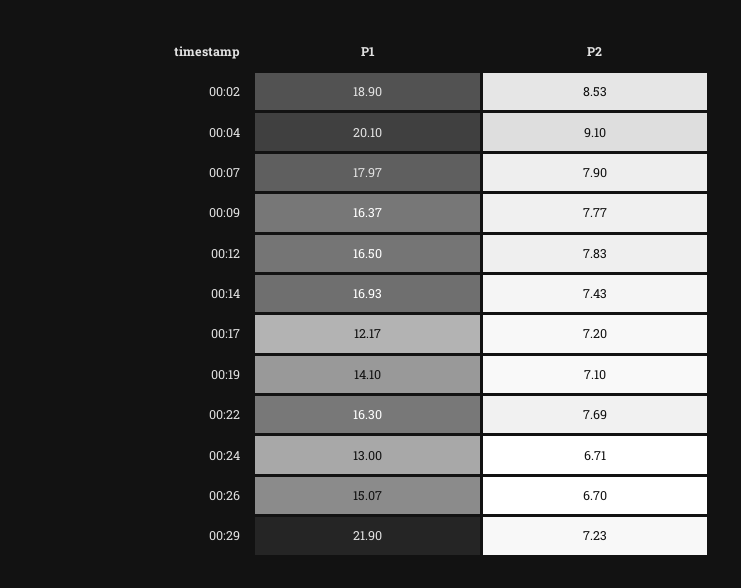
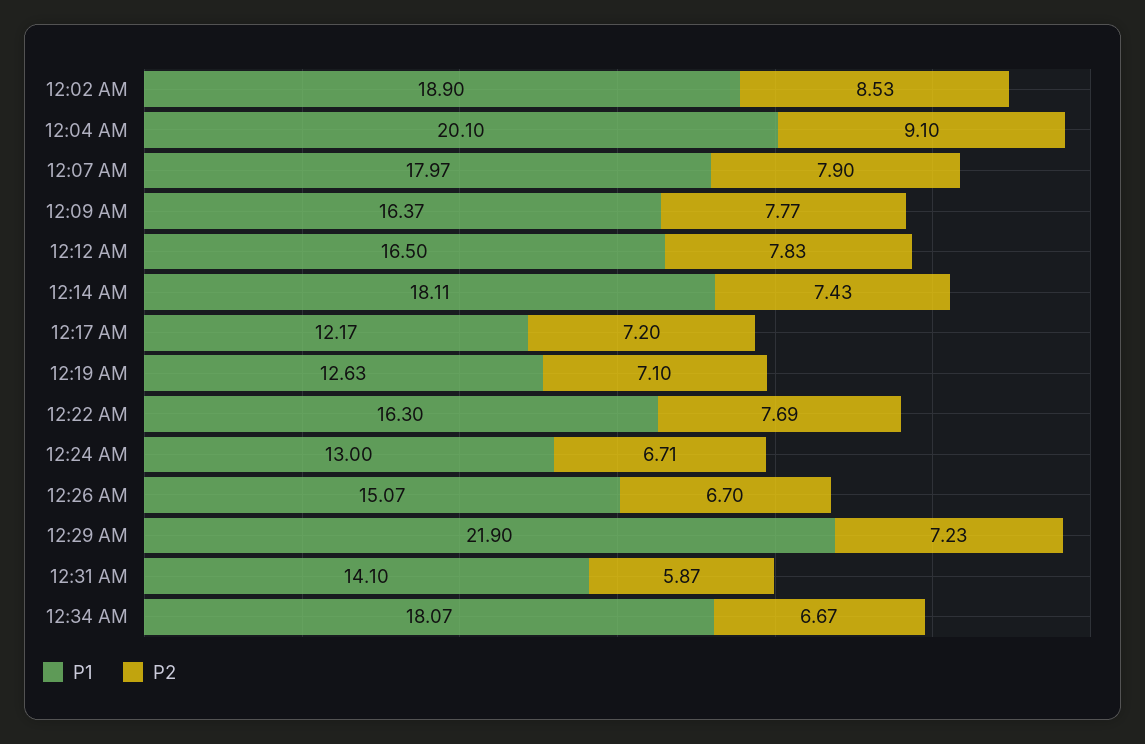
P1, 00:14: 16.93 -> 18.11
P1, 00:19: 14.1 -> 12.63
P1, 12:31 AM: none -> 14.1
P2, 12:31 AM: none -> 5.87
P1, 12:34 AM: none -> 18.07
P2, 12:34 AM: none -> 6.67

